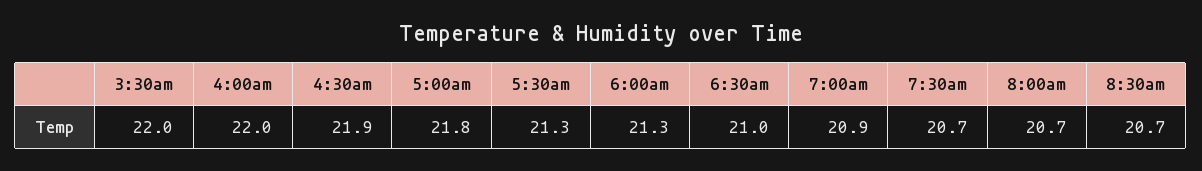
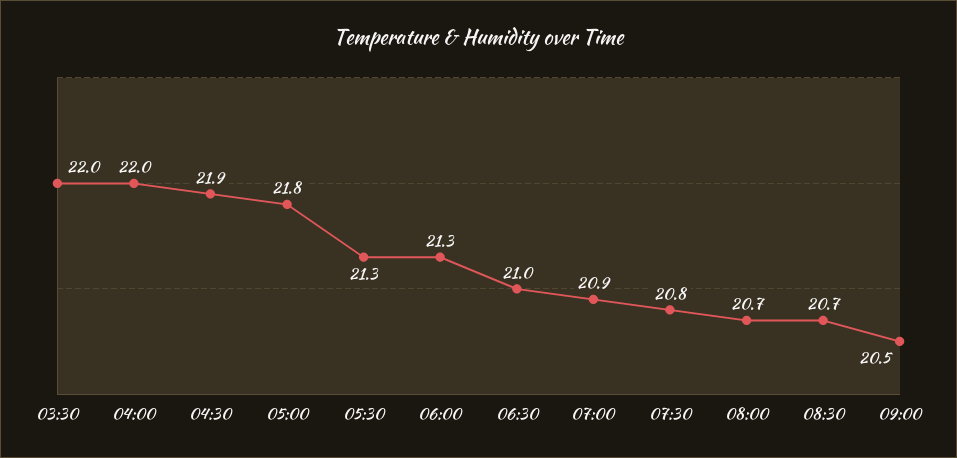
7:30am: 20.7 -> 20.8
09:00: none -> 20.5

